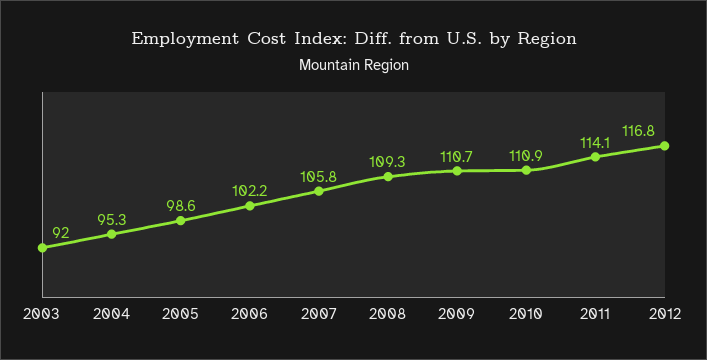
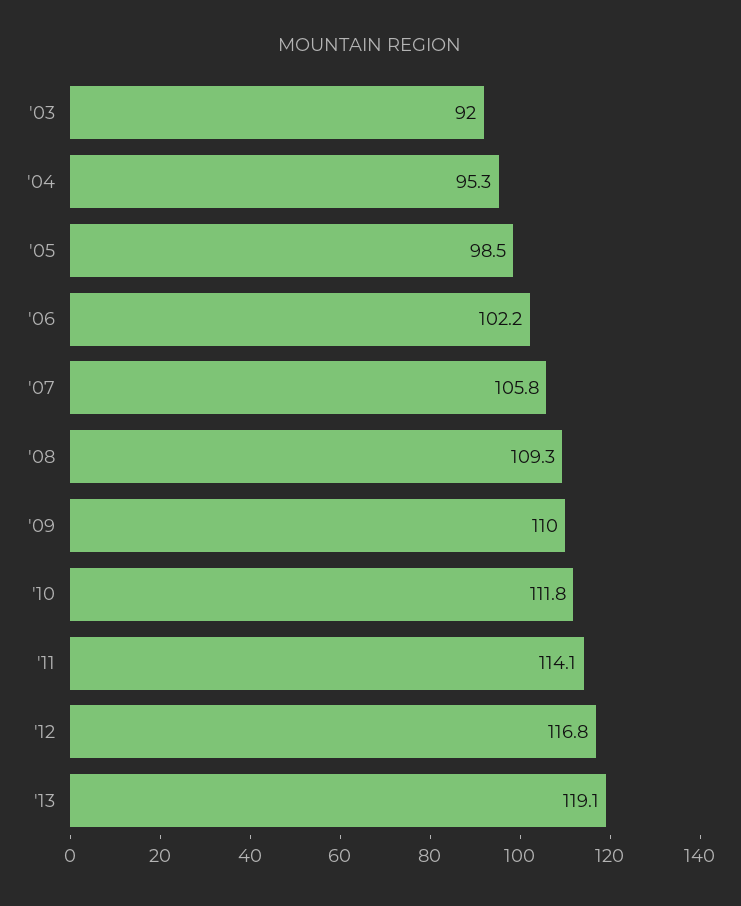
2005: 98.6 -> 98.5
2009: 110.7 -> 110
2010: 110.9 -> 111.8
'13: none -> 119.1

